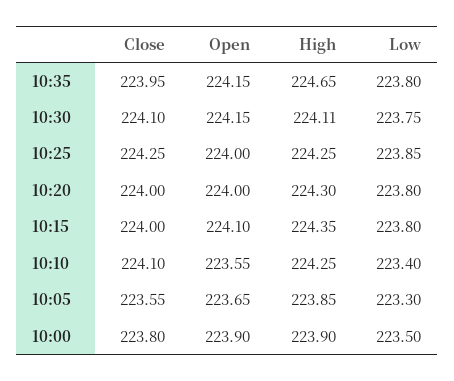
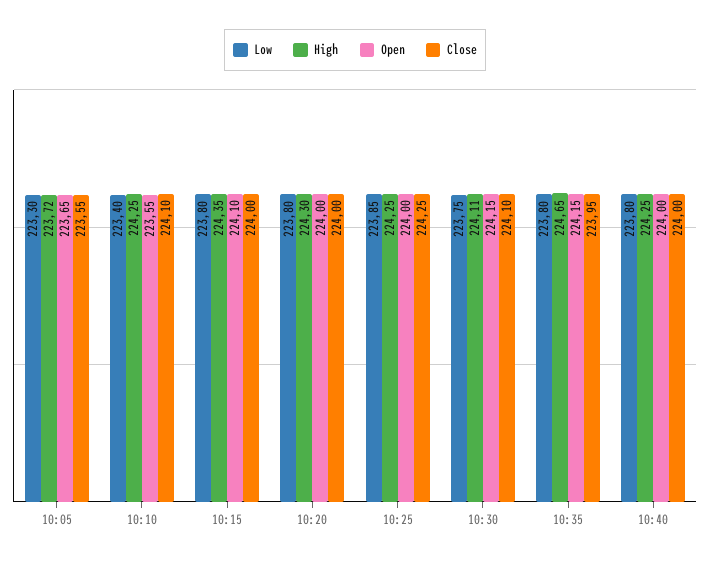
High, 10:05: 223.85 -> 223.72
Close, 10:00: 223.8 -> none
Open, 10:00: 223.9 -> none
High, 10:00: 223.9 -> none
Low, 10:00: 223.5 -> none
Low, 10:40: none -> 223.8
High, 10:40: none -> 224.25
Open, 10:40: none -> 224
Close, 10:40: none -> 224

